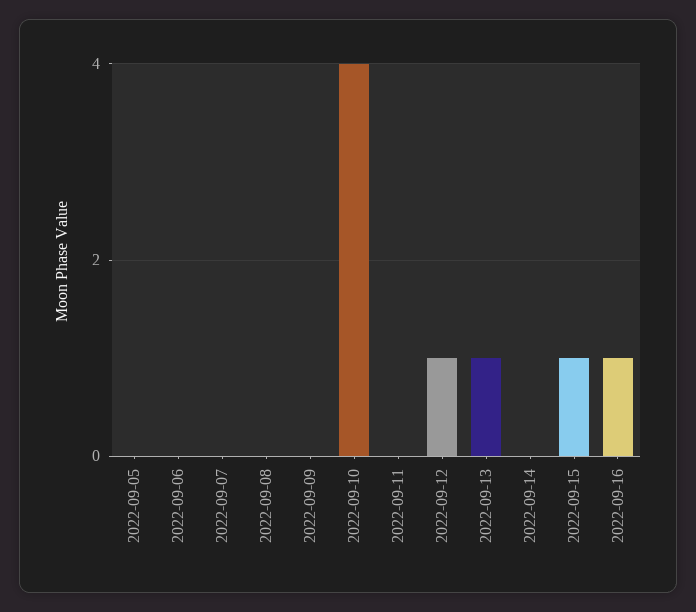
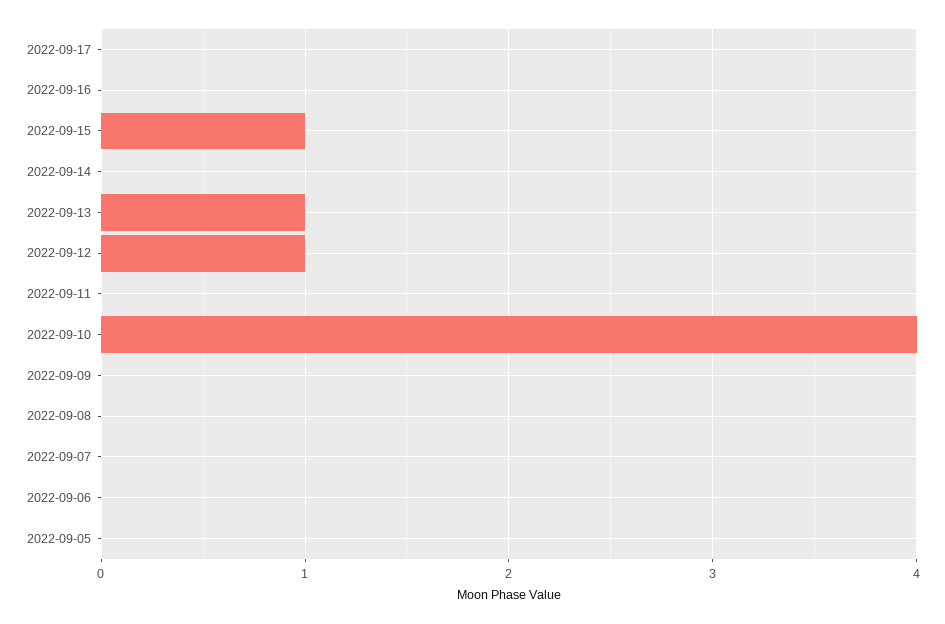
2022-09-16: 1 -> 0
2022-09-17: none -> 0

